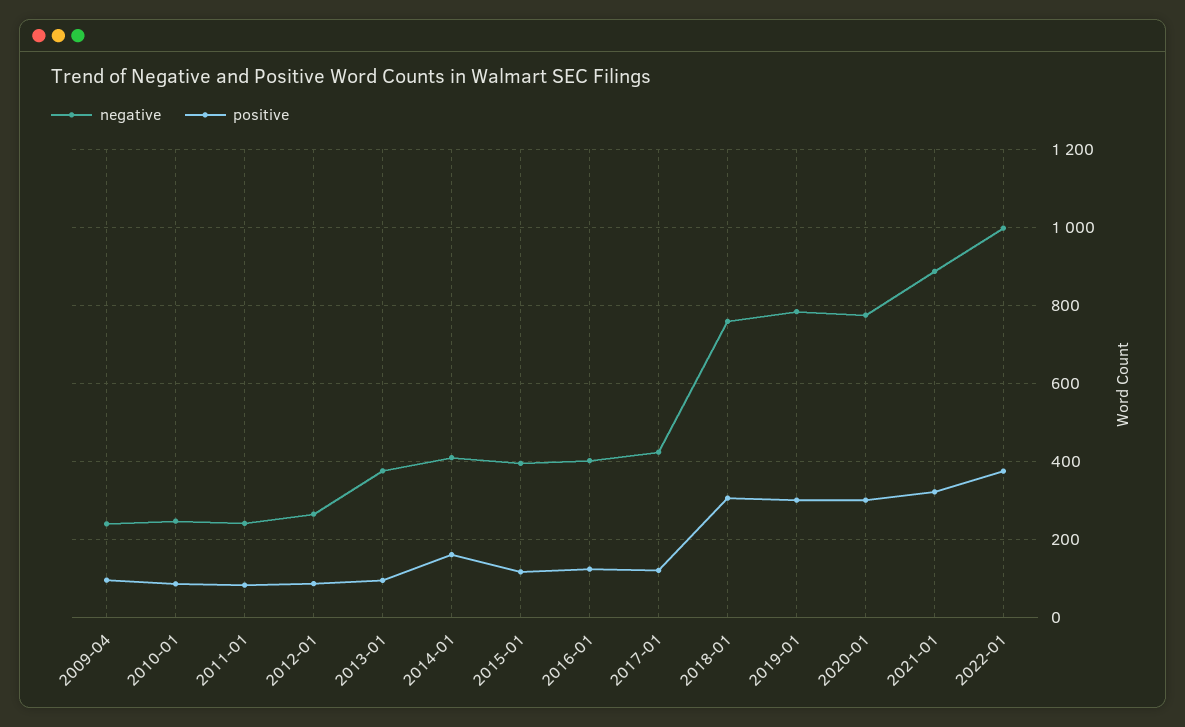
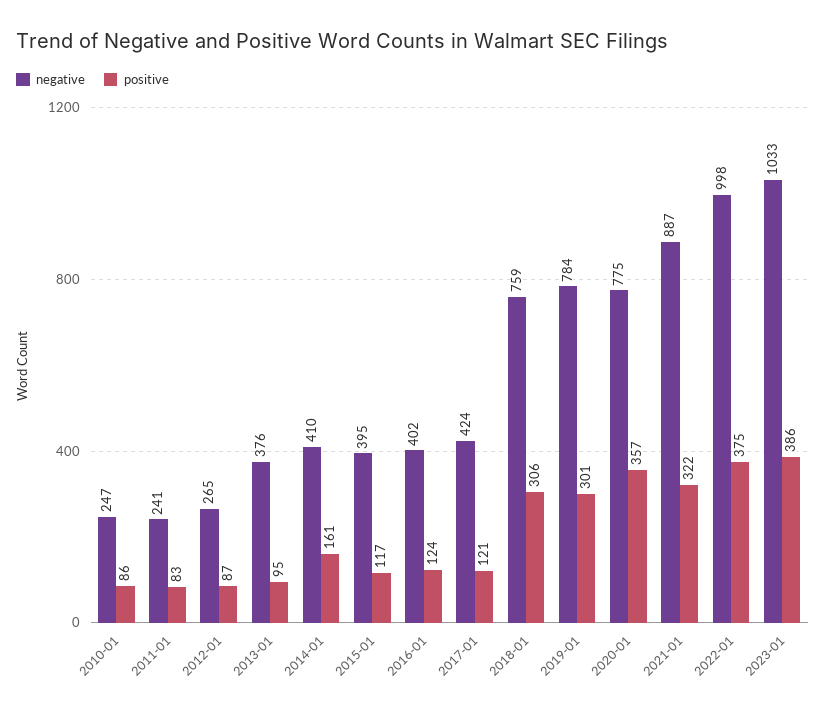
negative, 2009-04: 240 -> none
positive, 2009-04: 100 -> none
positive, 2020-01: 300 -> 357
negative, 2023-01: none -> 1033
positive, 2023-01: none -> 386

